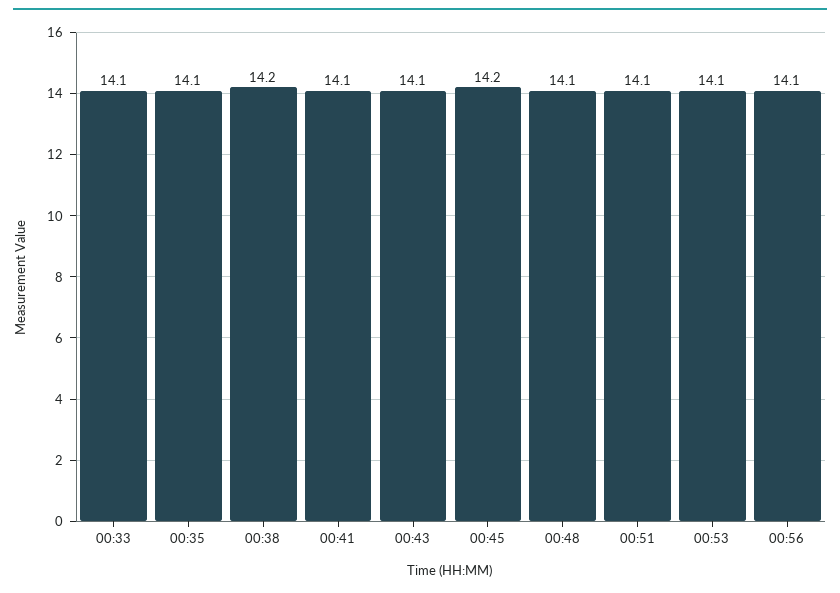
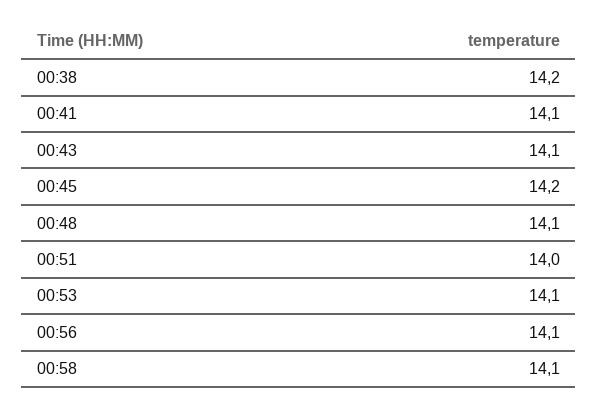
00:33: 14.1 -> none
00:35: 14.1 -> none
00:51: 14.1 -> 14
00:58: none -> 14.1

